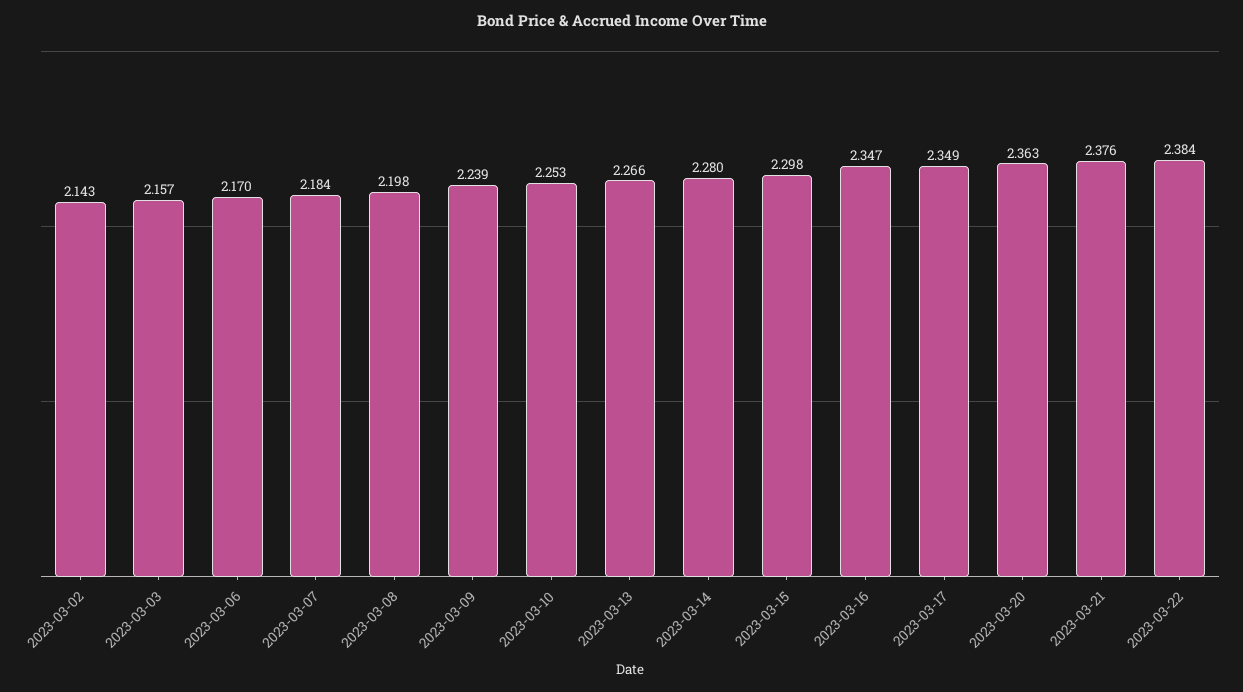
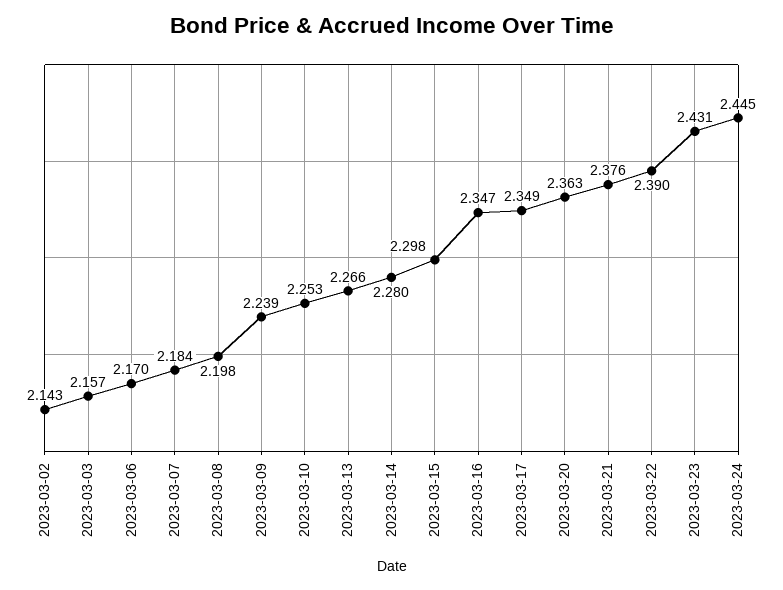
2023-03-22: 2.384 -> 2.39
2023-03-23: none -> 2.431
2023-03-24: none -> 2.445

